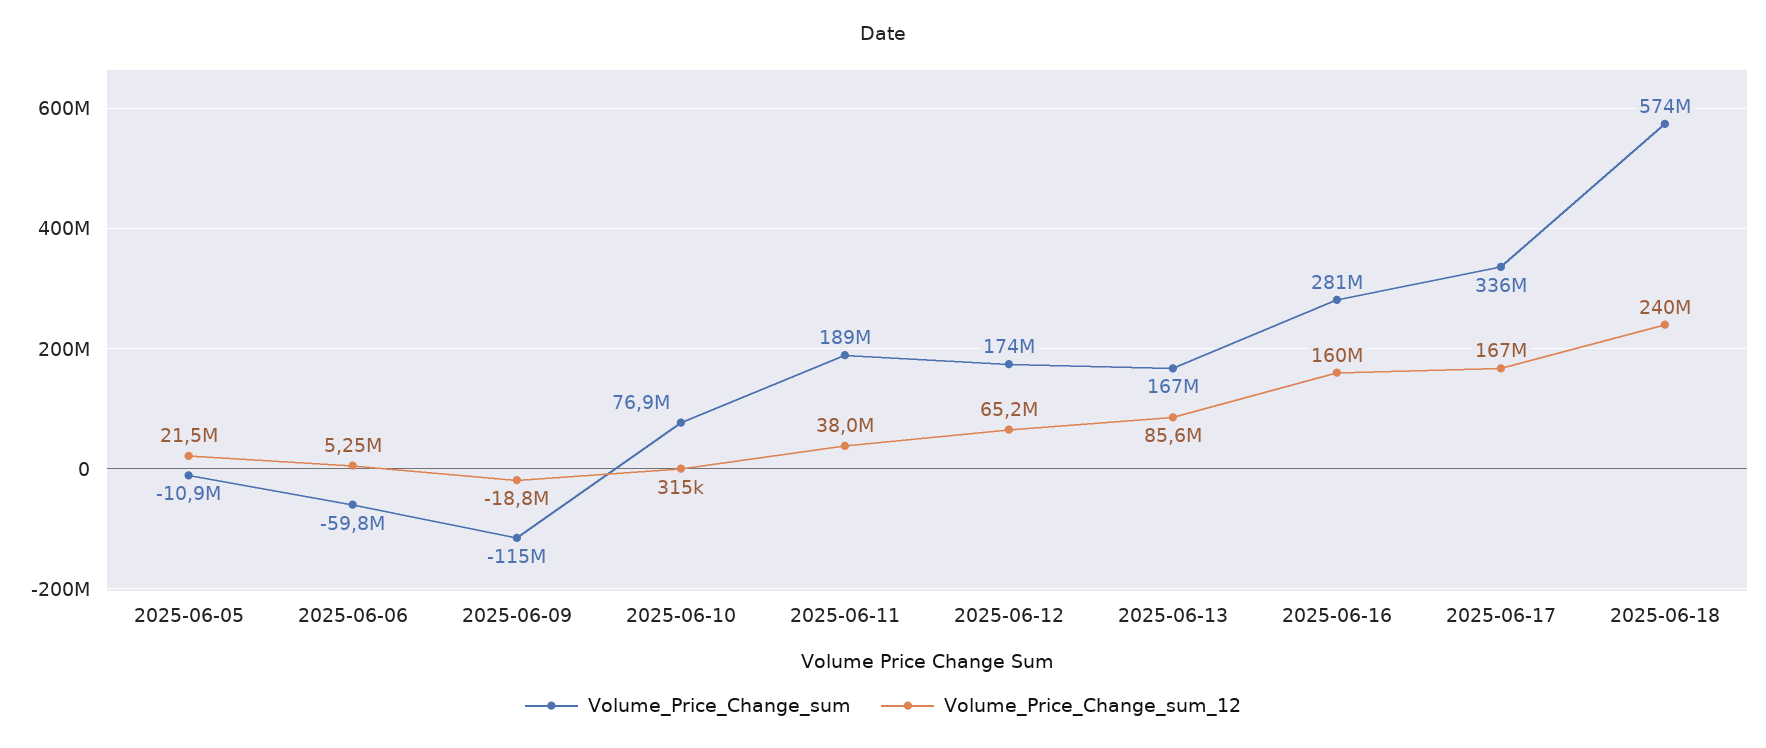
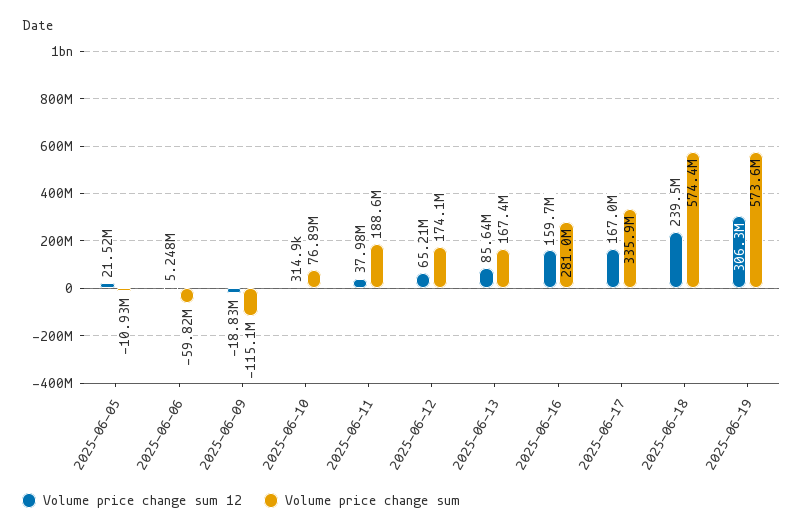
Volume_Price_Change_sum_12, 2025-06-19: none -> 306300000
Volume_Price_Change_sum, 2025-06-19: none -> 573600000

